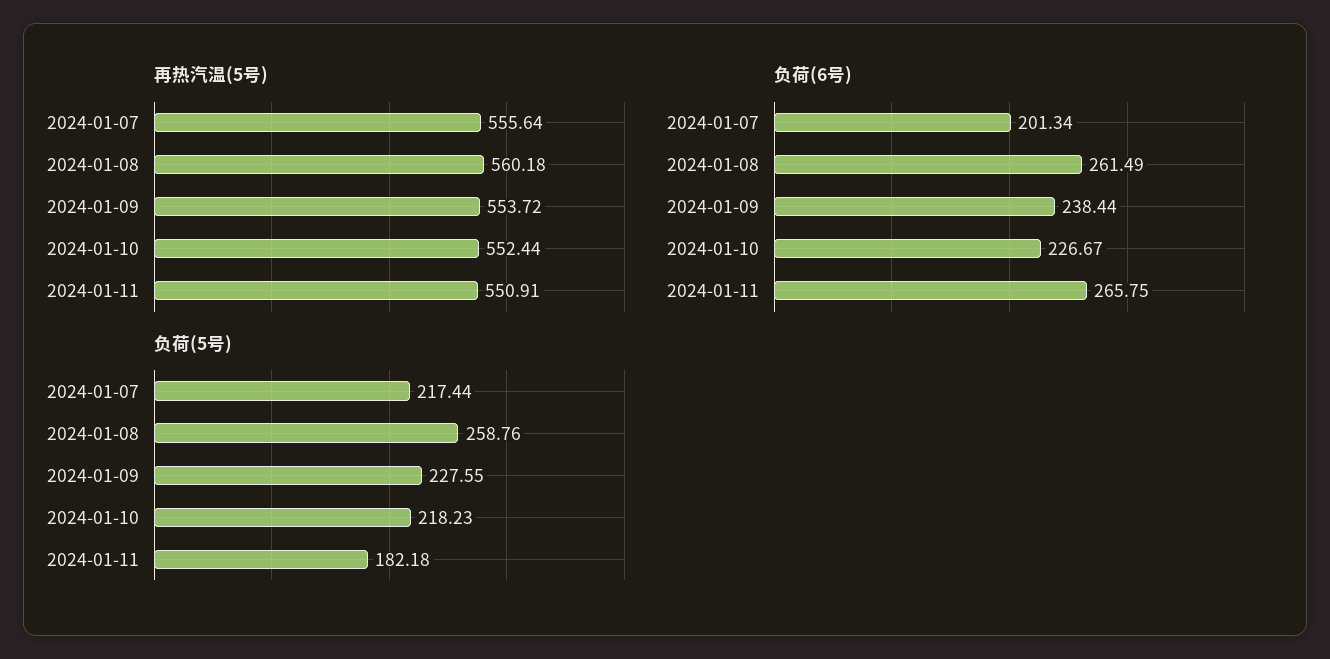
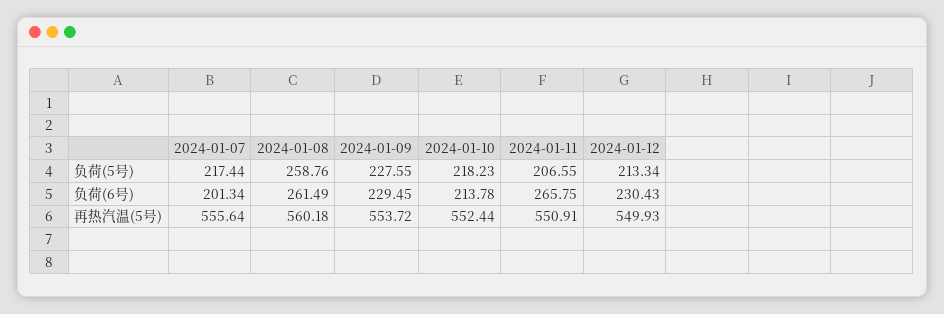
负荷(6号), 2024-01-09: 238.44 -> 229.45
负荷(6号), 2024-01-10: 226.67 -> 213.78
负荷(5号), 2024-01-11: 182.18 -> 206.55
负荷(5号), 2024-01-12: none -> 213.34
负荷(6号), 2024-01-12: none -> 230.43
再热汽温(5号), 2024-01-12: none -> 549.93

